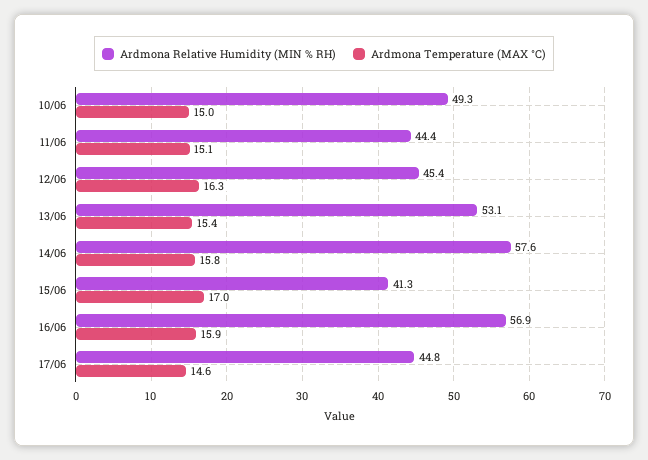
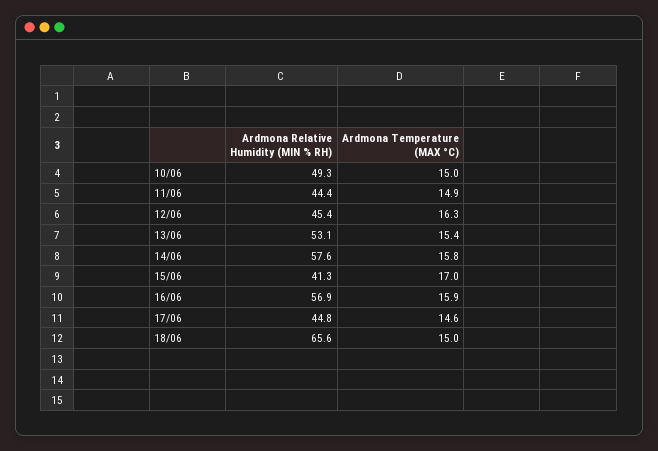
Ardmona Temperature (MAX °C), 11/06: 15.1 -> 14.9
Ardmona Relative Humidity (MIN % RH), 18/06: none -> 65.6
Ardmona Temperature (MAX °C), 18/06: none -> 15

